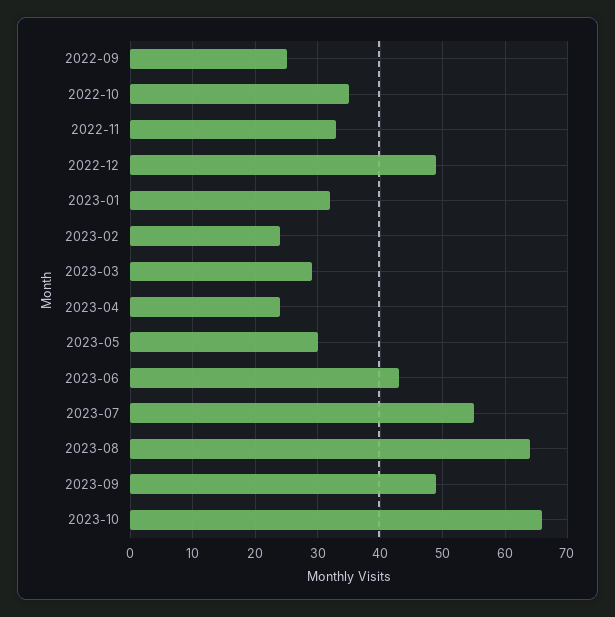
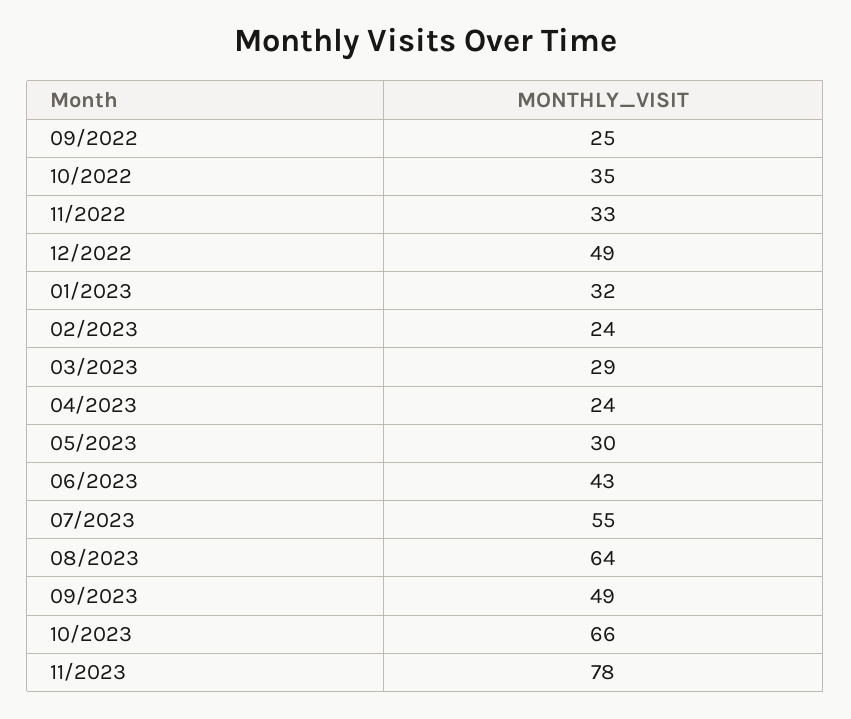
11/2023: none -> 78

